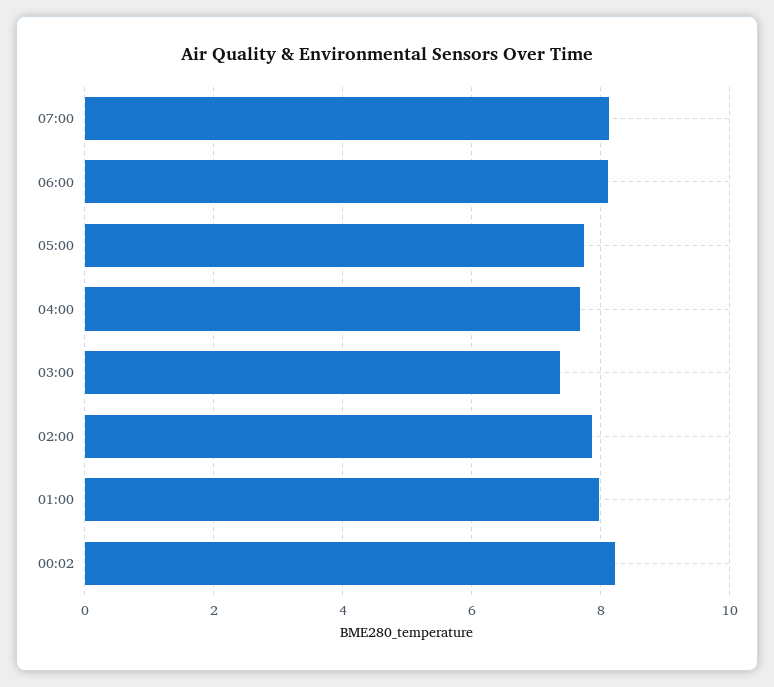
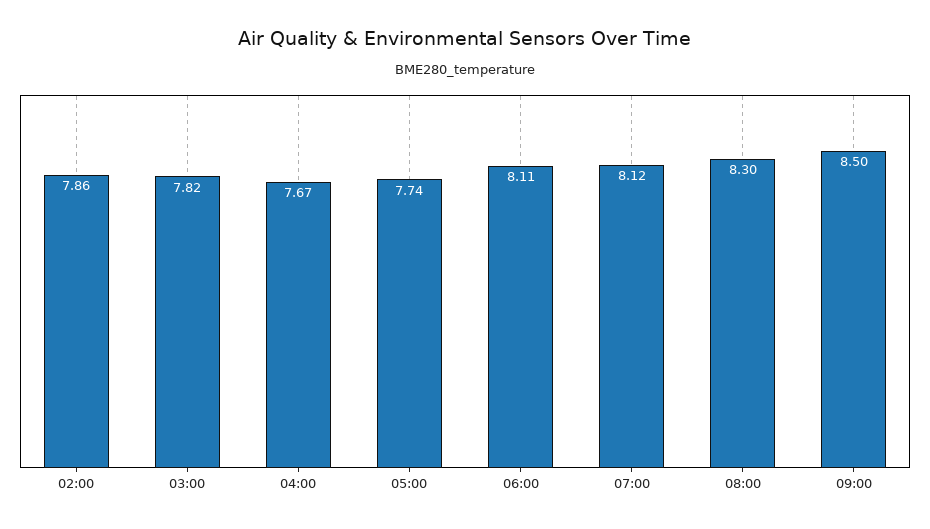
03:00: 7.4 -> 7.82
01:00: 8 -> none
00:02: 8.2 -> none
08:00: none -> 8.3
09:00: none -> 8.5

